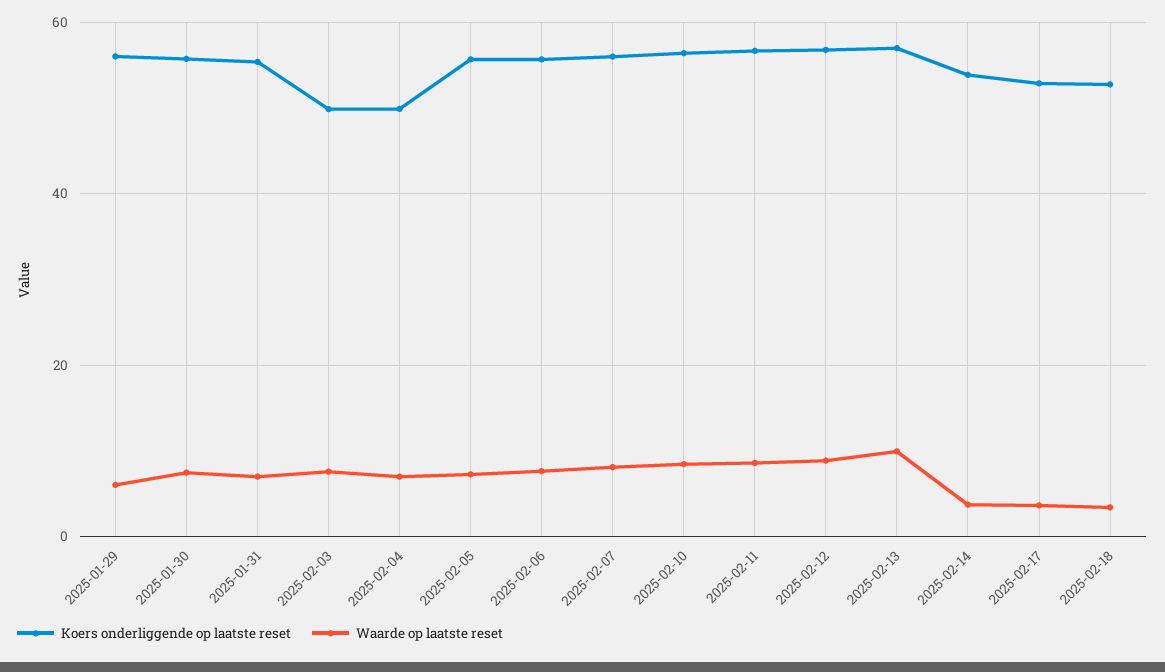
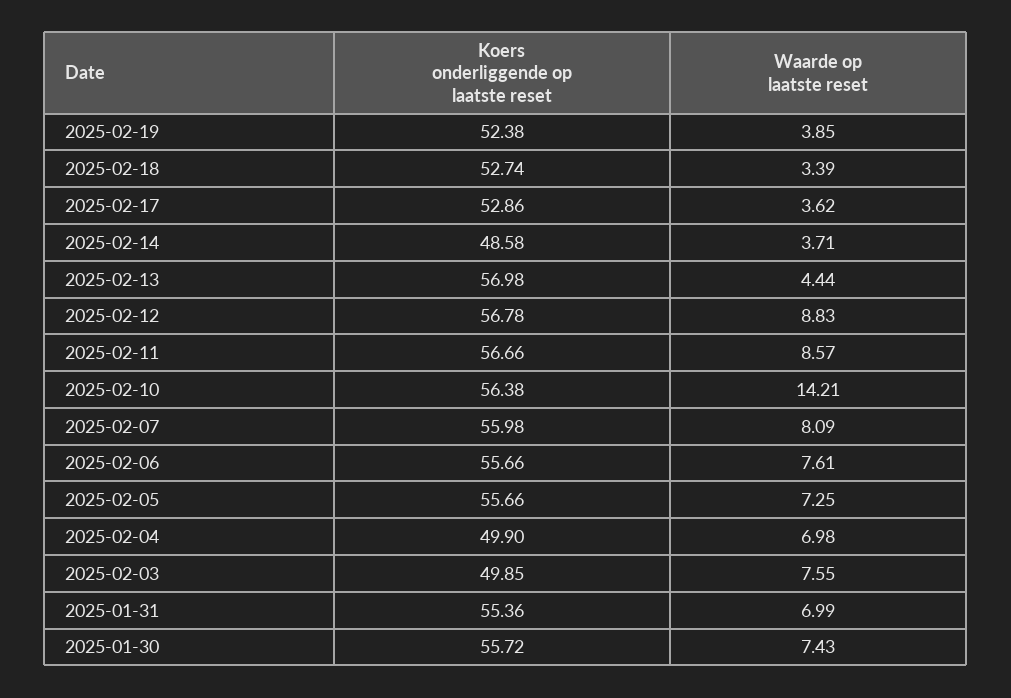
Koers onderliggende op laatste reset, 2025-01-29: 56 -> none
Waarde op laatste reset, 2025-01-29: 6 -> none
Waarde op laatste reset, 2025-02-10: 8 -> 14.21
Waarde op laatste reset, 2025-02-13: 10 -> 4.44
Koers onderliggende op laatste reset, 2025-02-14: 54 -> 48.58
Koers onderliggende op laatste reset, 2025-02-19: none -> 52.38
Waarde op laatste reset, 2025-02-19: none -> 3.85

